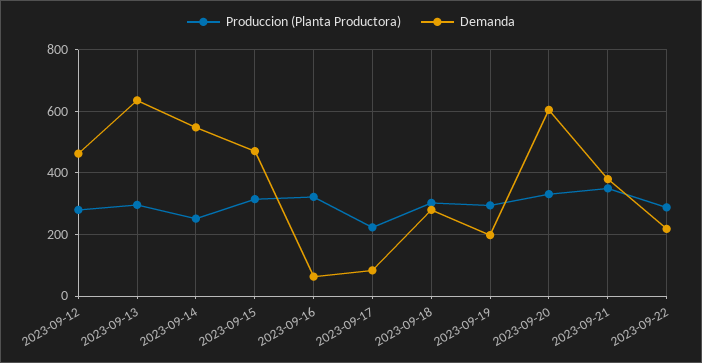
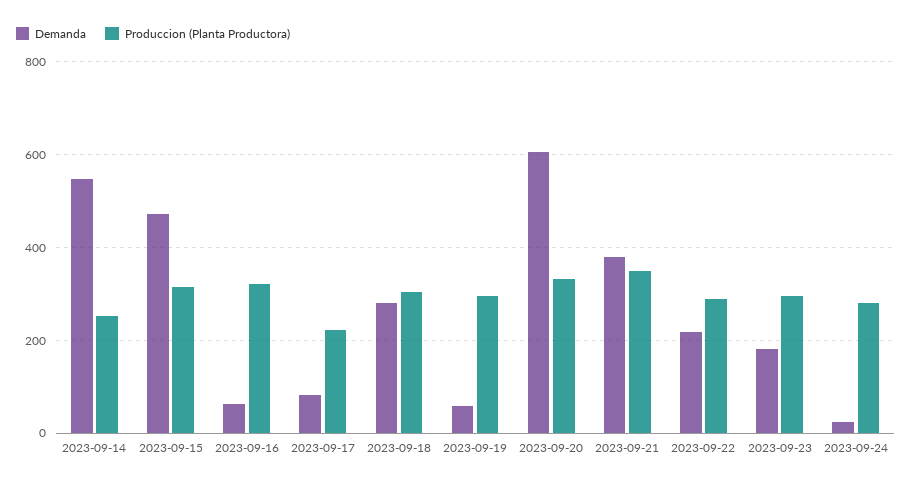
Produccion (Planta Productora), 2023-09-12: 280 -> none
Demanda, 2023-09-12: 460 -> none
Produccion (Planta Productora), 2023-09-13: 300 -> none
Demanda, 2023-09-13: 640 -> none
Demanda, 2023-09-19: 200 -> 60
Demanda, 2023-09-23: none -> 180
Produccion (Planta Productora), 2023-09-23: none -> 300
Demanda, 2023-09-24: none -> 20
Produccion (Planta Productora), 2023-09-24: none -> 280

